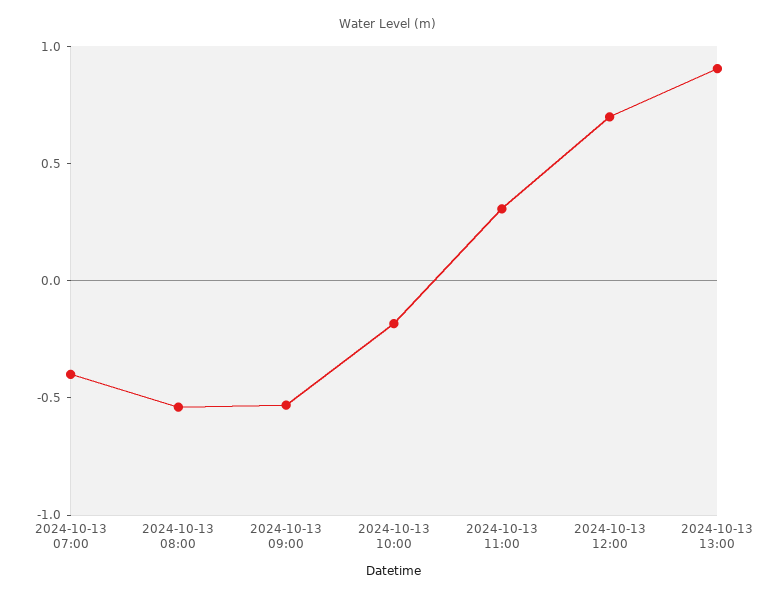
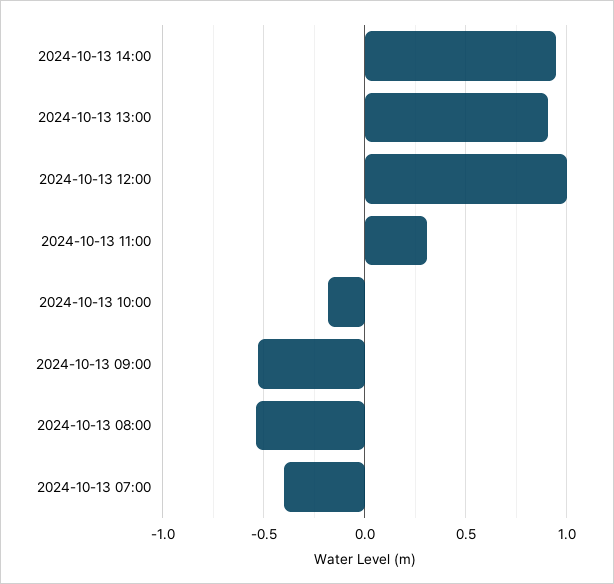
2024-10-13 12:00: 0.7 -> 1
2024-10-13 14:00: none -> 0.95

